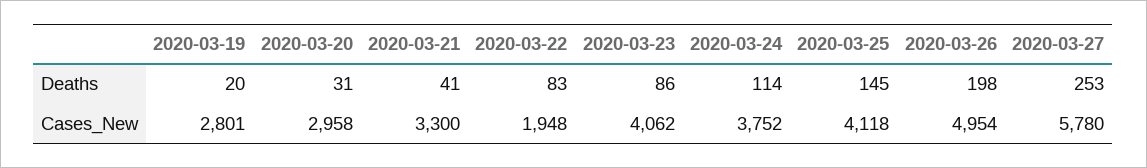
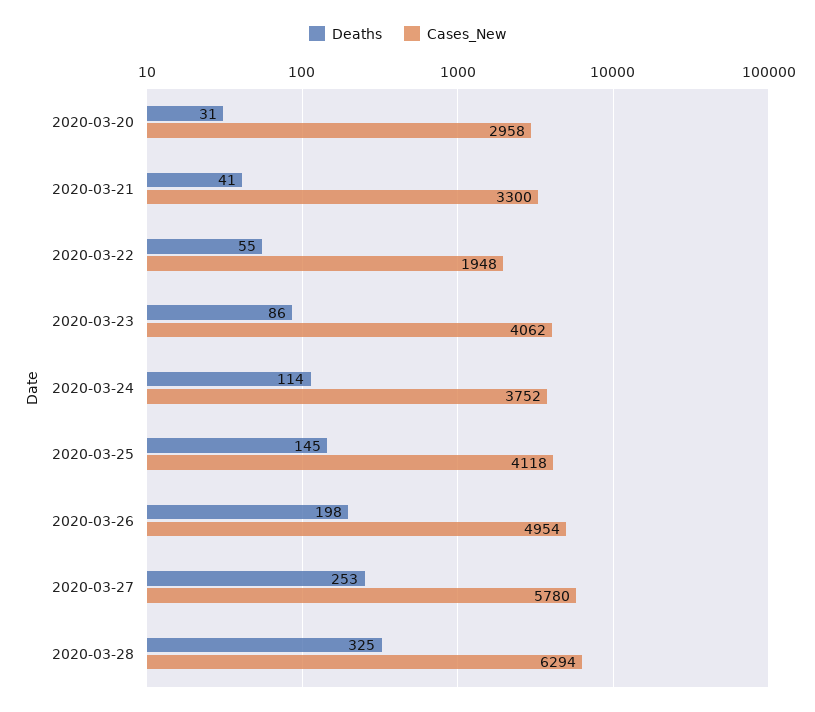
Deaths, 2020-03-19: 20 -> none
Deaths, 2020-03-22: 83 -> 55
Cases_New, 2020-03-19: 2801 -> none
Deaths, 2020-03-28: none -> 325
Cases_New, 2020-03-28: none -> 6294

